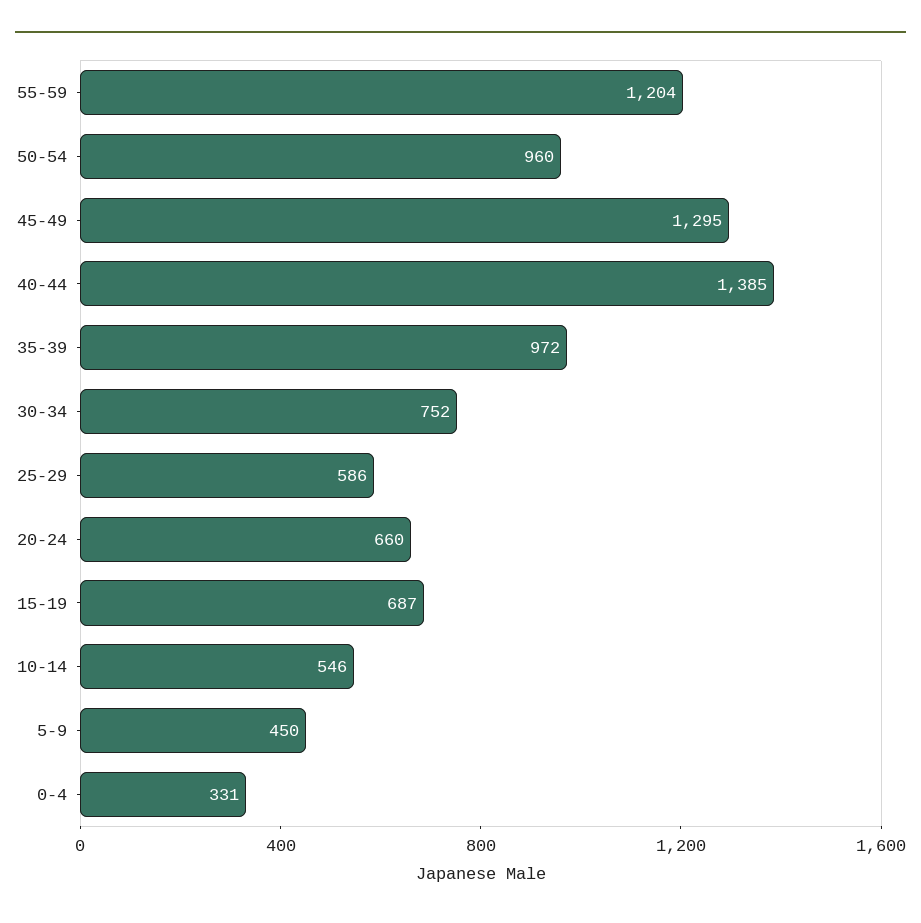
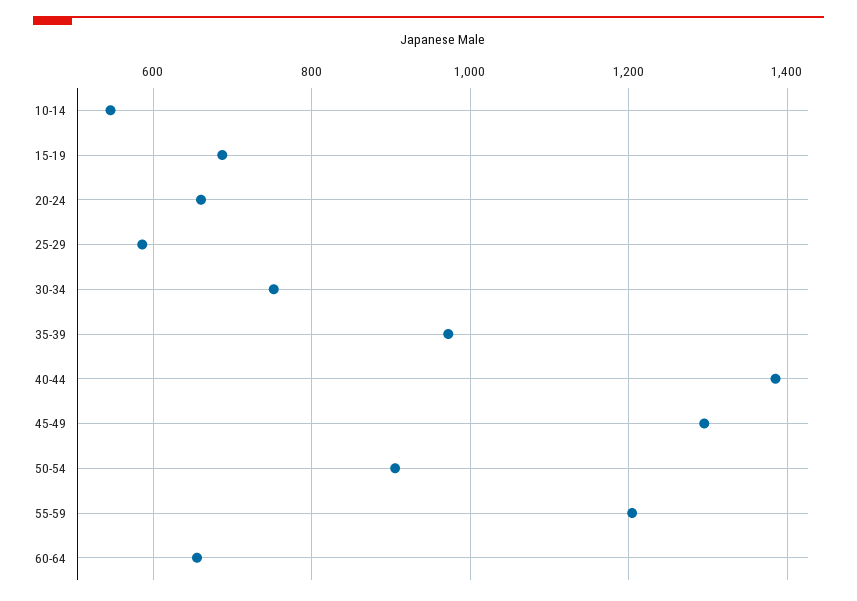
50-54: 960 -> 900
5-9: 450 -> none
0-4: 331 -> none
60-64: none -> 660

